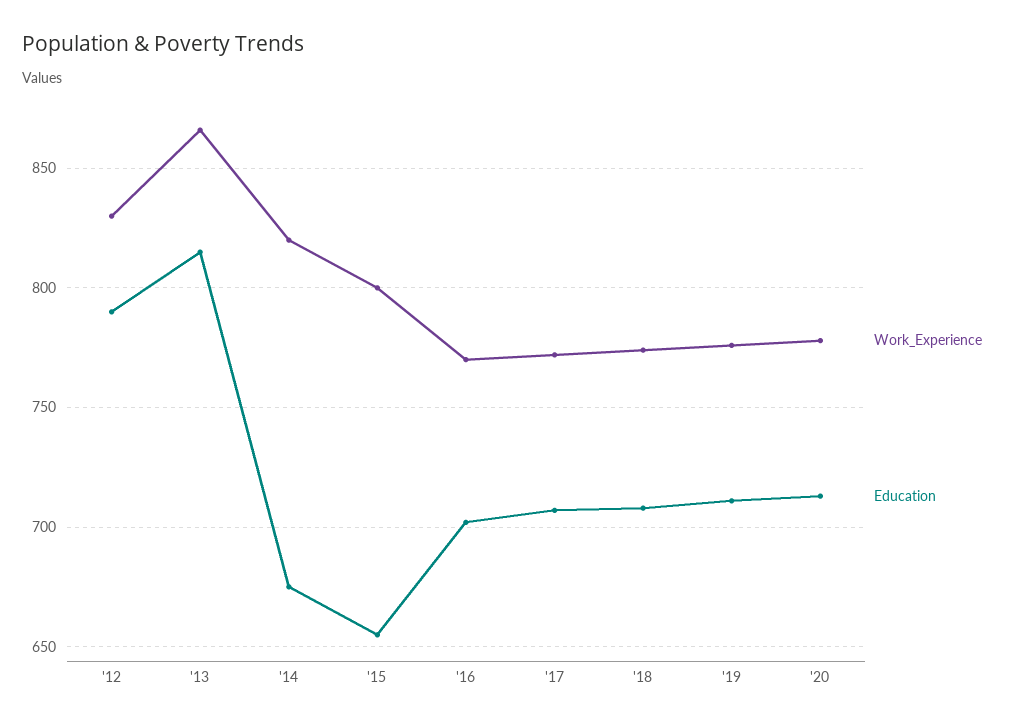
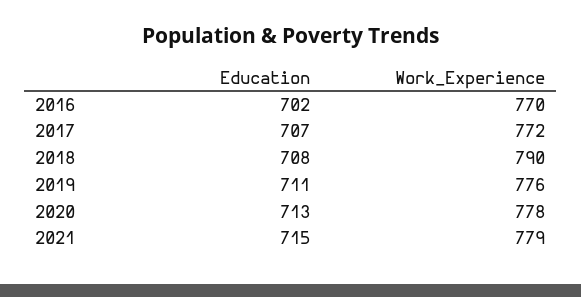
Work_Experience, '12: 830 -> none
Education, '12: 790 -> none
Work_Experience, '13: 865 -> none
Education, '13: 815 -> none
Work_Experience, '14: 820 -> none
Education, '14: 675 -> none
Work_Experience, '15: 800 -> none
Education, '15: 655 -> none
Work_Experience, '18: 775 -> 790
Education, 2021: none -> 715
Work_Experience, 2021: none -> 779

